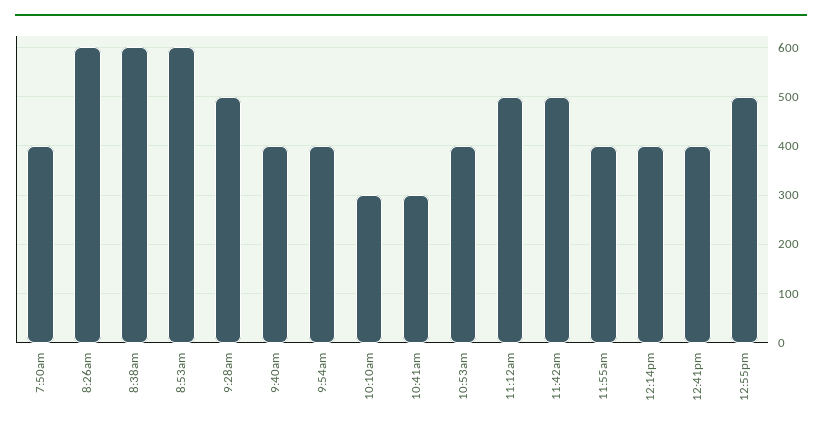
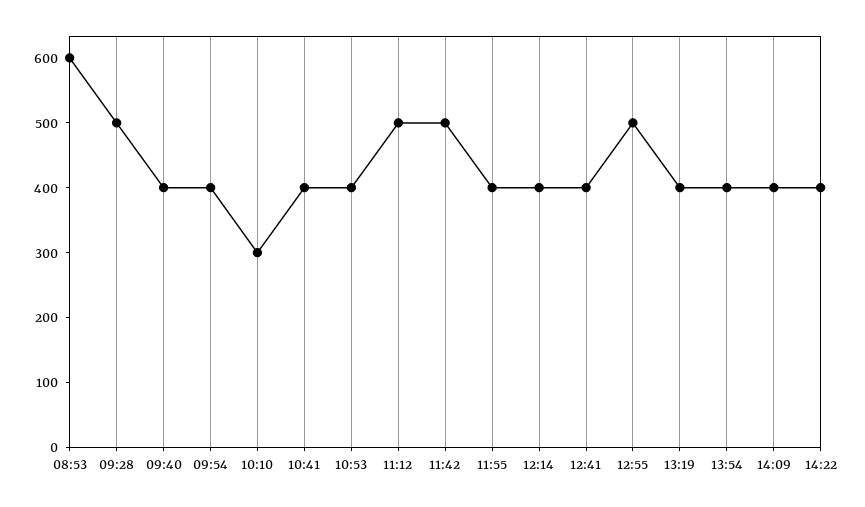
7:50am: 400 -> none
8:26am: 600 -> none
8:38am: 600 -> none
10:41am: 300 -> 400
13:19: none -> 400
13:54: none -> 400
14:09: none -> 400
14:22: none -> 400

